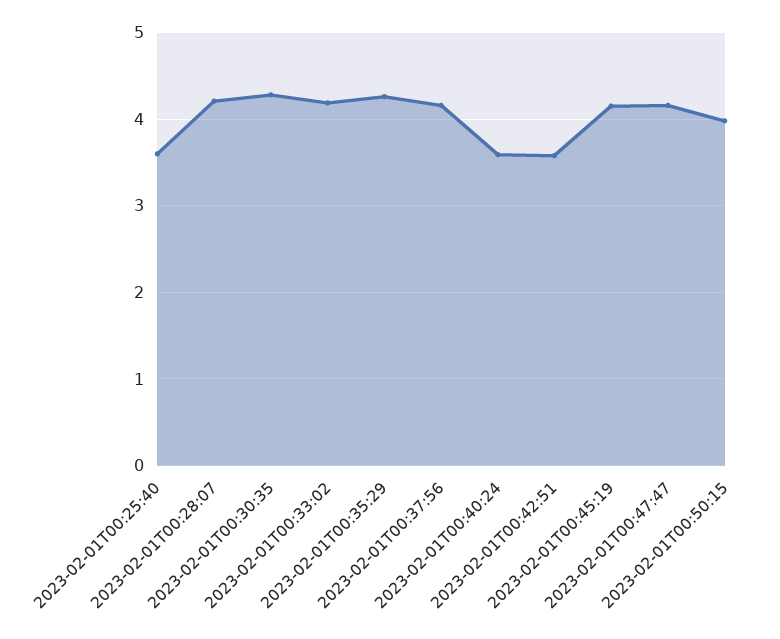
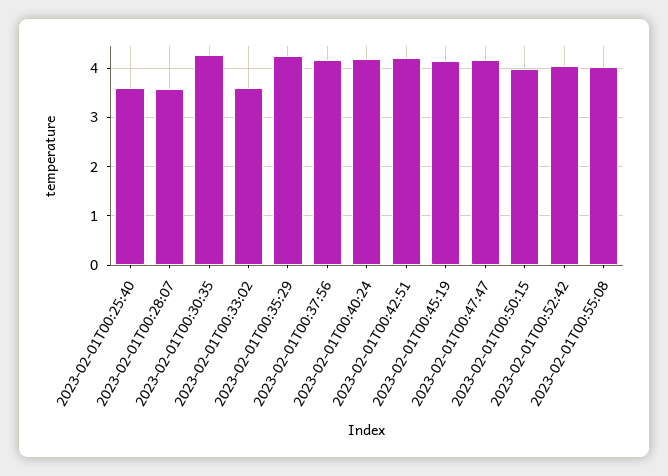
2023-02-01T00:28:07: 4.2 -> 3.6
2023-02-01T00:33:02: 4.2 -> 3.6
2023-02-01T00:40:24: 3.6 -> 4.2
2023-02-01T00:42:51: 3.6 -> 4.2
2023-02-01T00:52:42: none -> 4
2023-02-01T00:55:08: none -> 4

